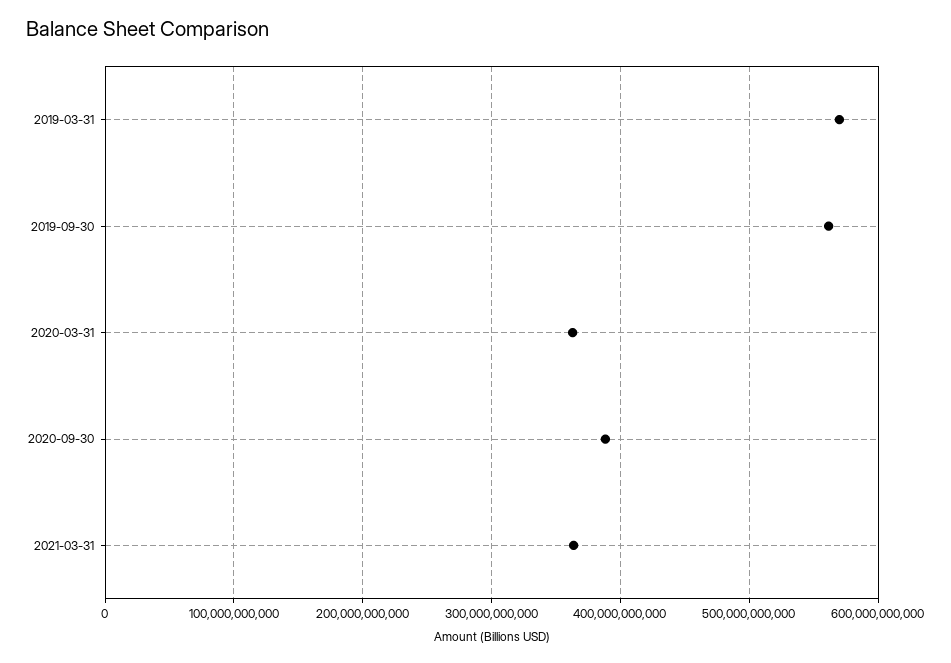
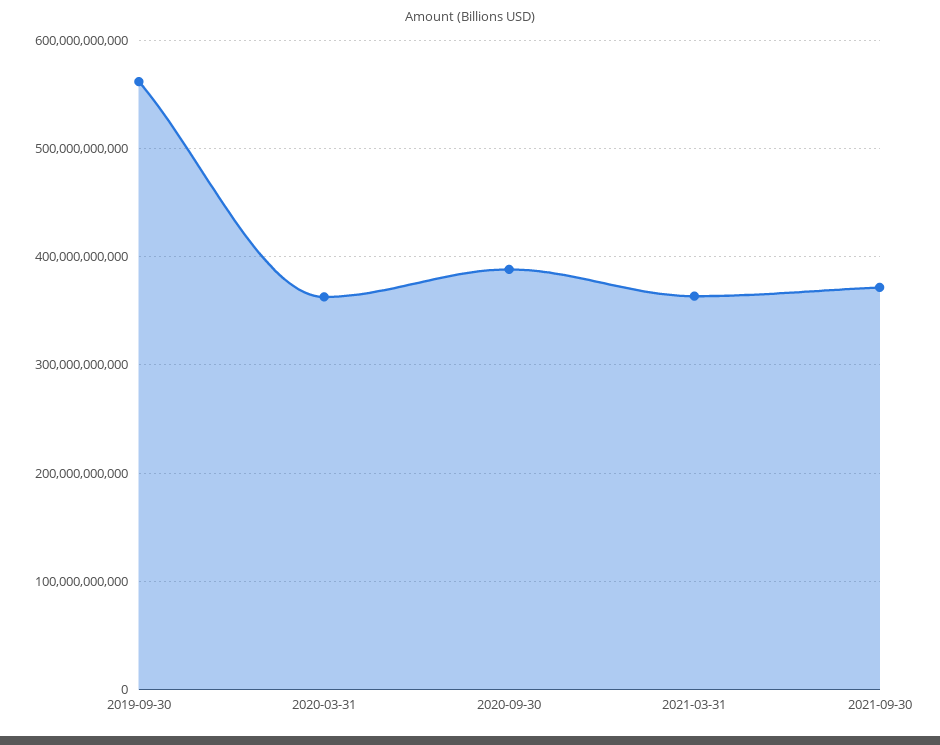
2019-03-31: 570000000000 -> none
2021-09-30: none -> 370000000000

